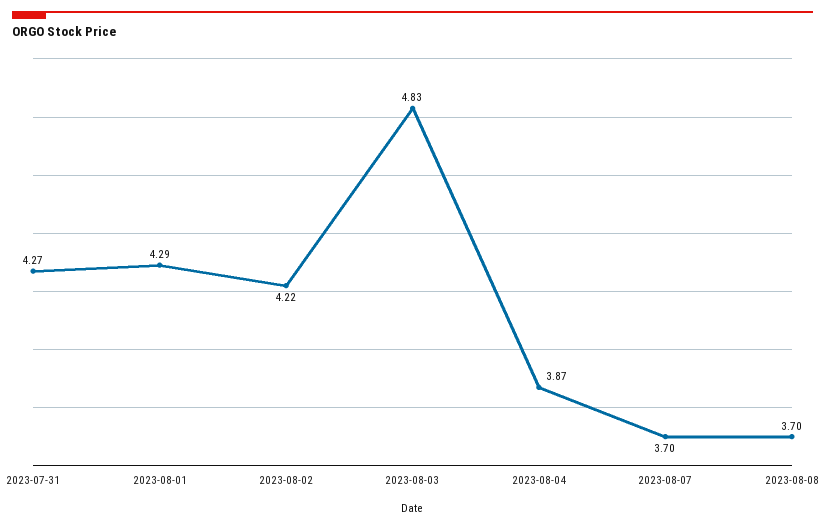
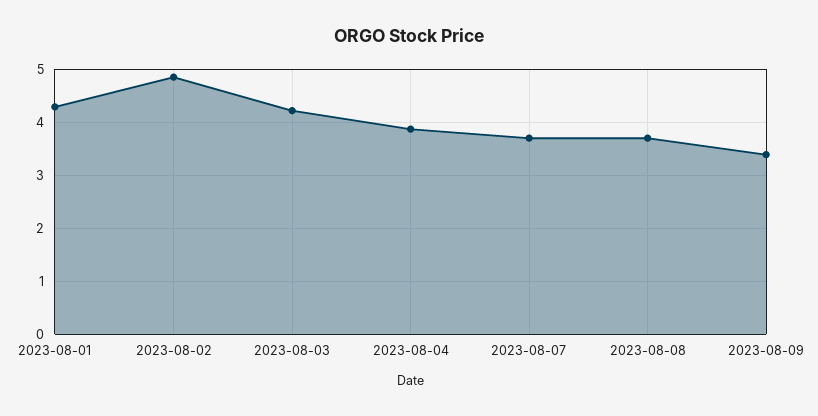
2023-07-31: 4.27 -> none
2023-08-02: 4.22 -> 4.8
2023-08-03: 4.83 -> 4.2
2023-08-09: none -> 3.4

